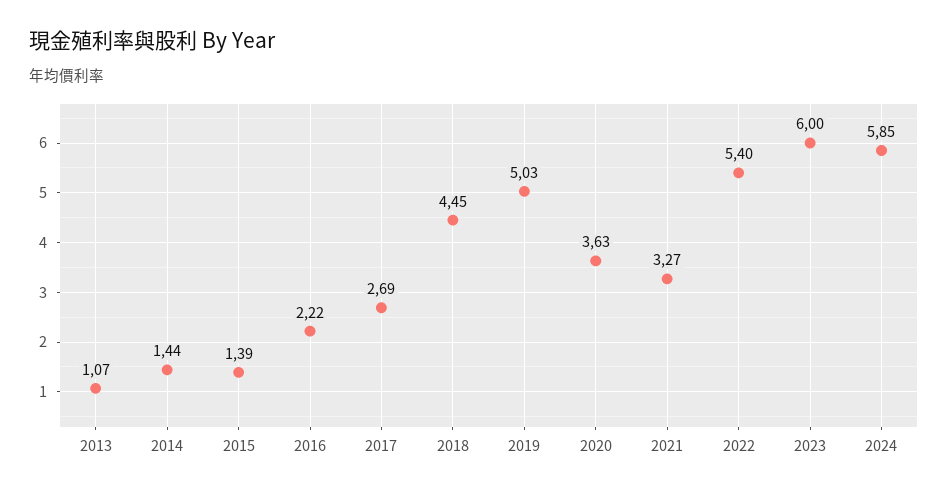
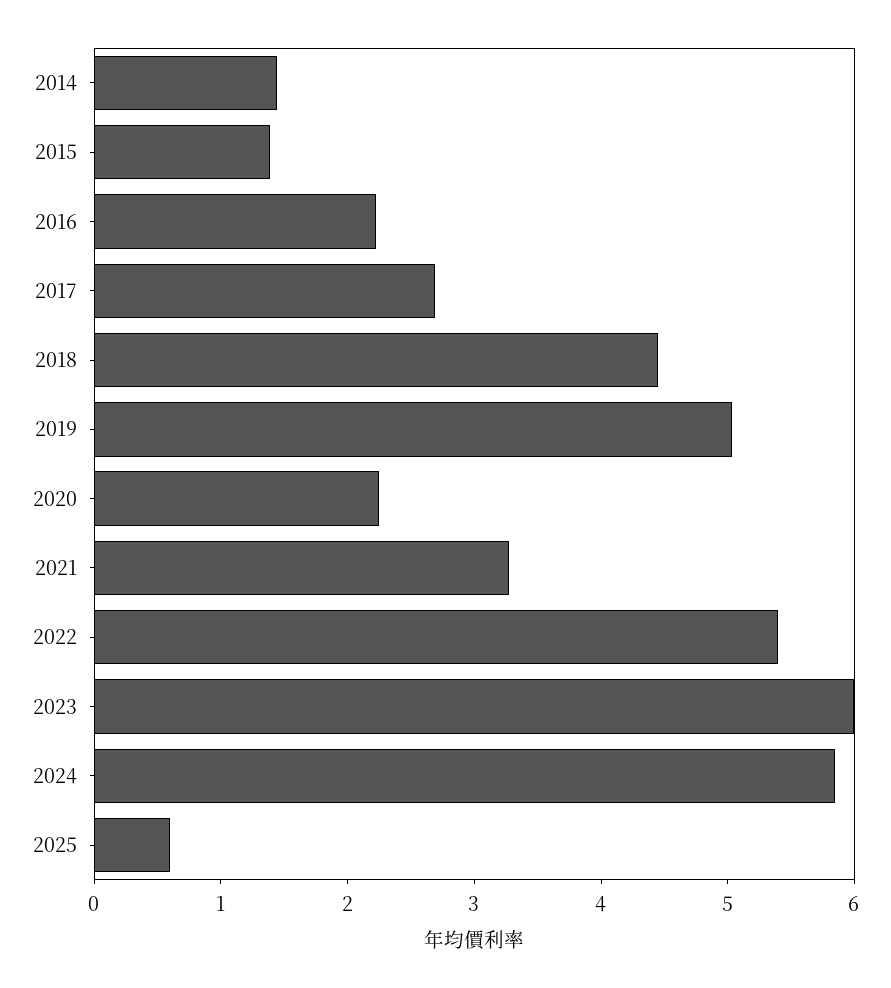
2013: 1.07 -> none
2020: 3.63 -> 2.2
2025: none -> 0.6

